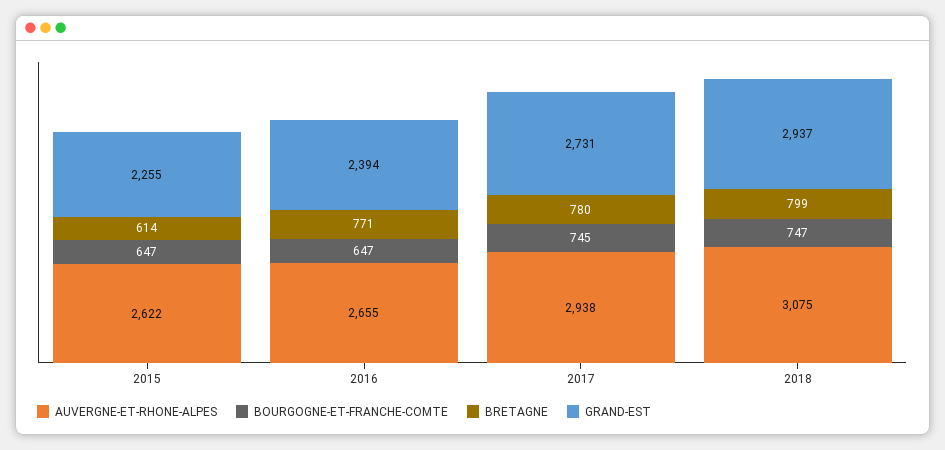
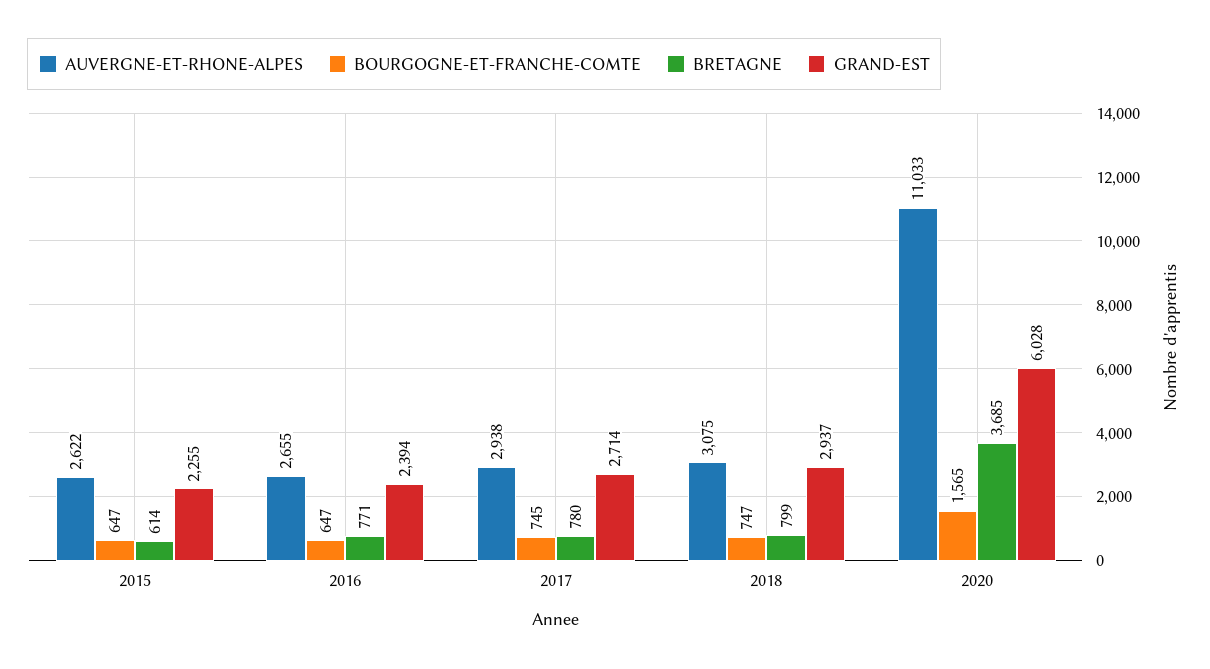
GRAND-EST, 2017: 2731 -> 2714
AUVERGNE-ET-RHONE-ALPES, 2020: none -> 11033
BOURGOGNE-ET-FRANCHE-COMTE, 2020: none -> 1565
BRETAGNE, 2020: none -> 3685
GRAND-EST, 2020: none -> 6028

